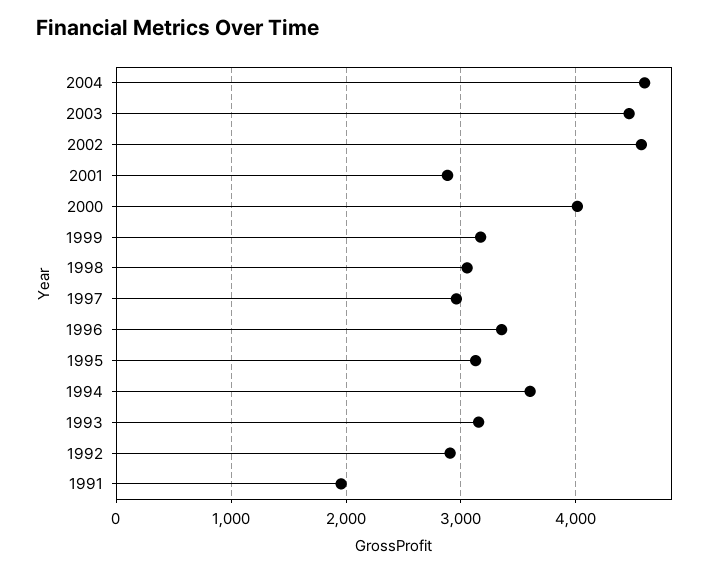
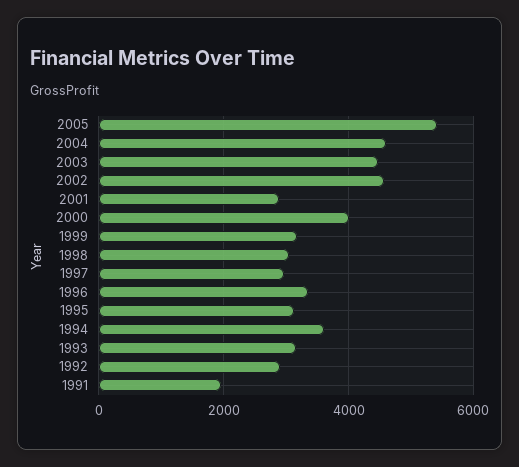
2005: none -> 5400

